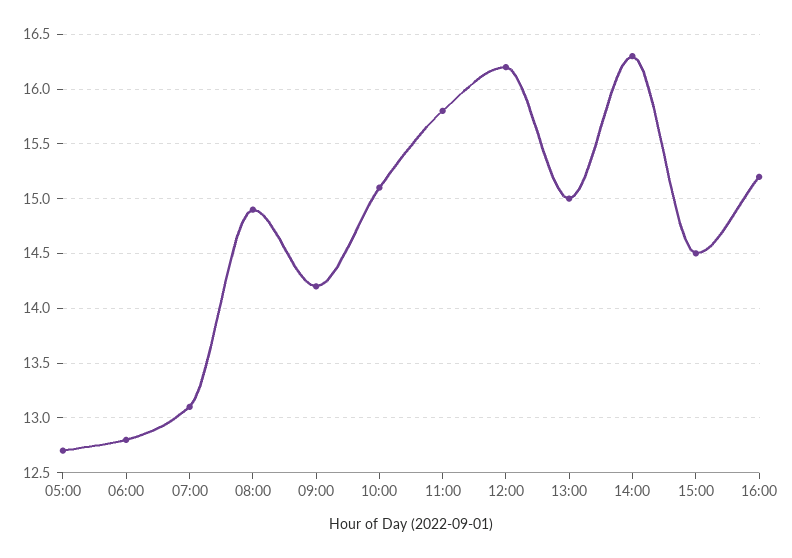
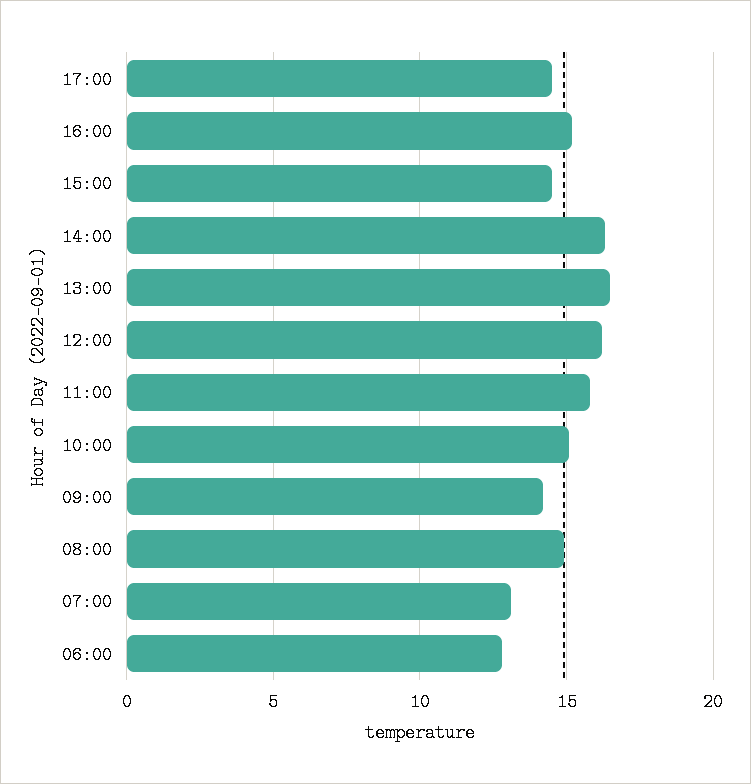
05:00: 12.7 -> none
13:00: 15 -> 16.5
17:00: none -> 14.5

